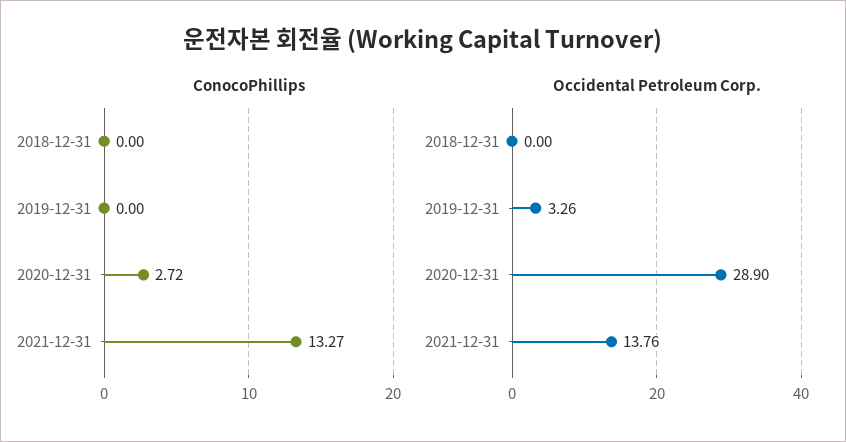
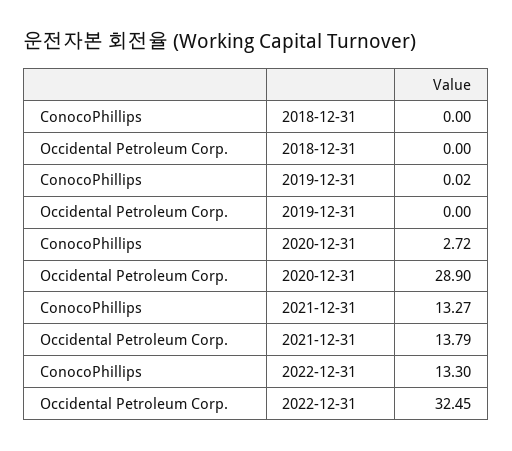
ConocoPhillips, 2019-12-31: 0 -> 0.02
Occidental Petroleum Corp., 2019-12-31: 3.26 -> 0
Occidental Petroleum Corp., 2021-12-31: 13.76 -> 13.79
ConocoPhillips, 2022-12-31: none -> 13.3
Occidental Petroleum Corp., 2022-12-31: none -> 32.45

